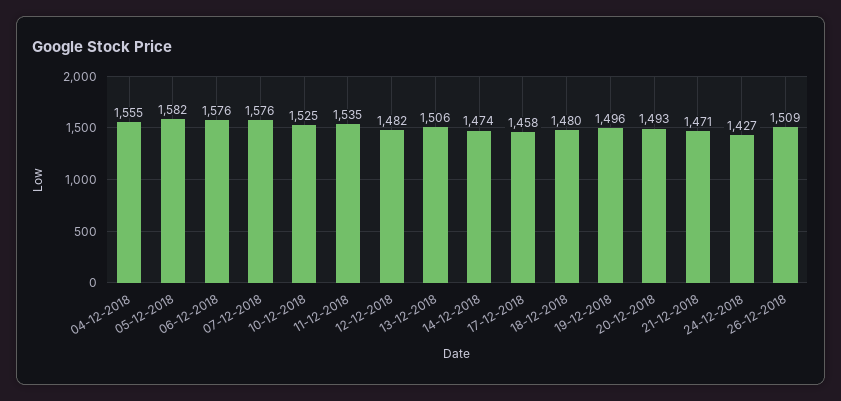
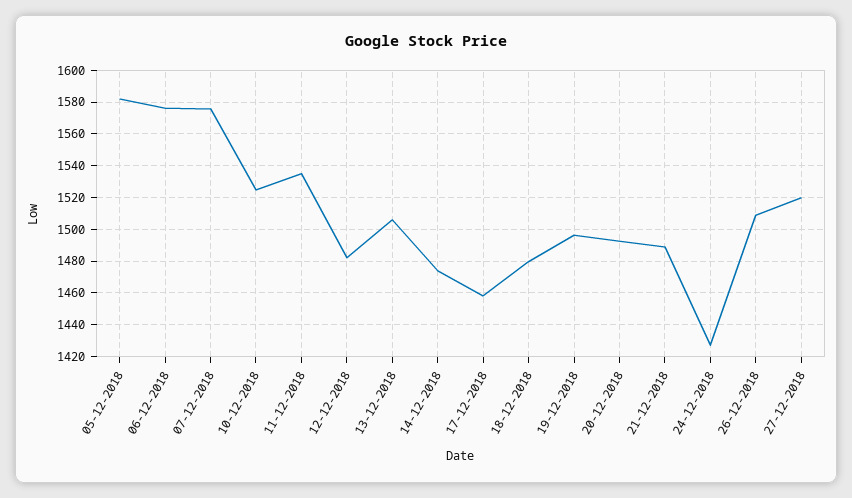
04-12-2018: 1555 -> none
21-12-2018: 1471 -> 1490
27-12-2018: none -> 1520

